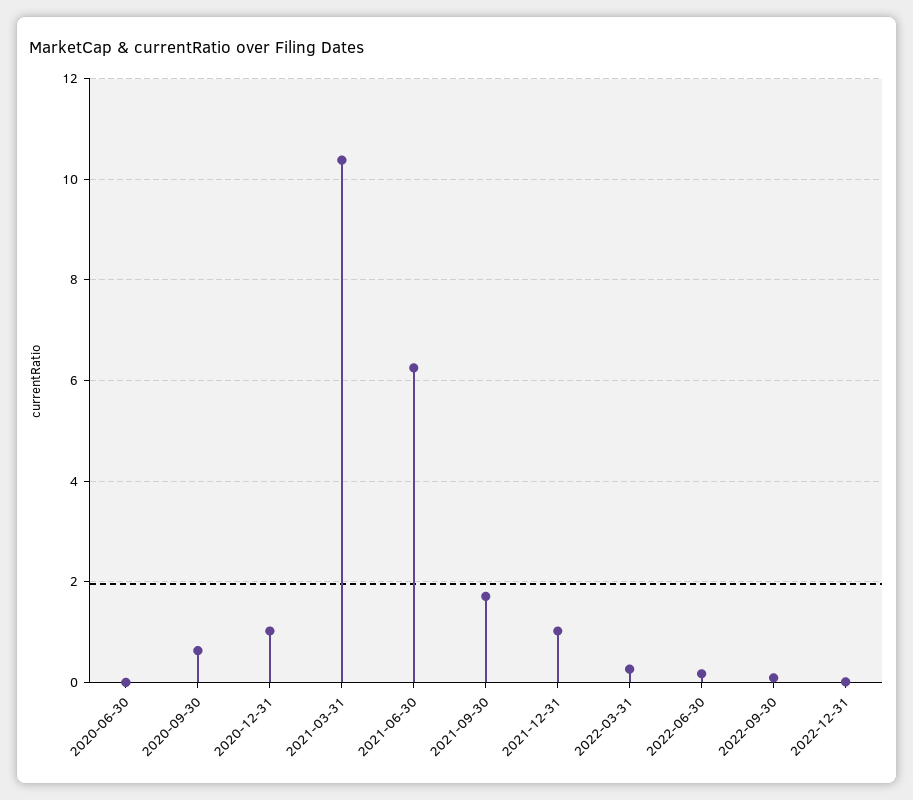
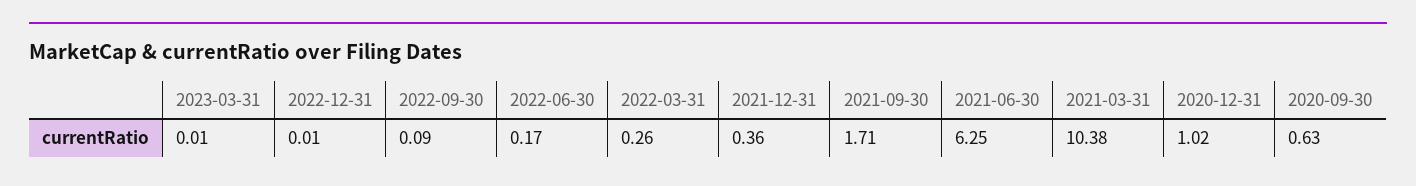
2020-06-30: 0 -> none
2021-12-31: 1 -> 0.36
2023-03-31: none -> 0.01

